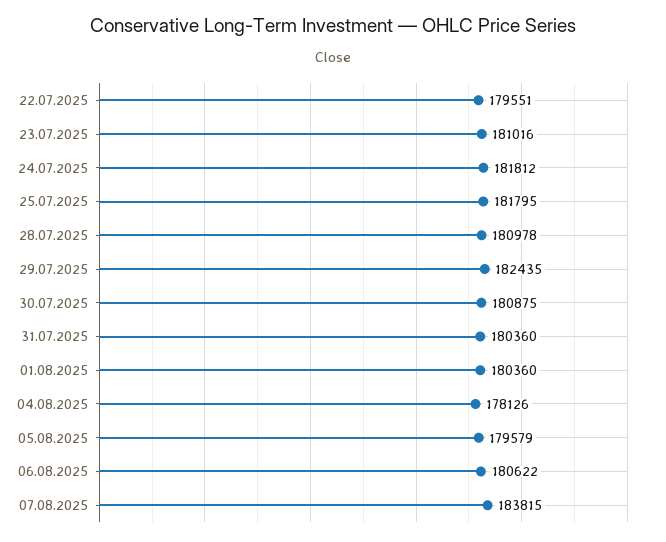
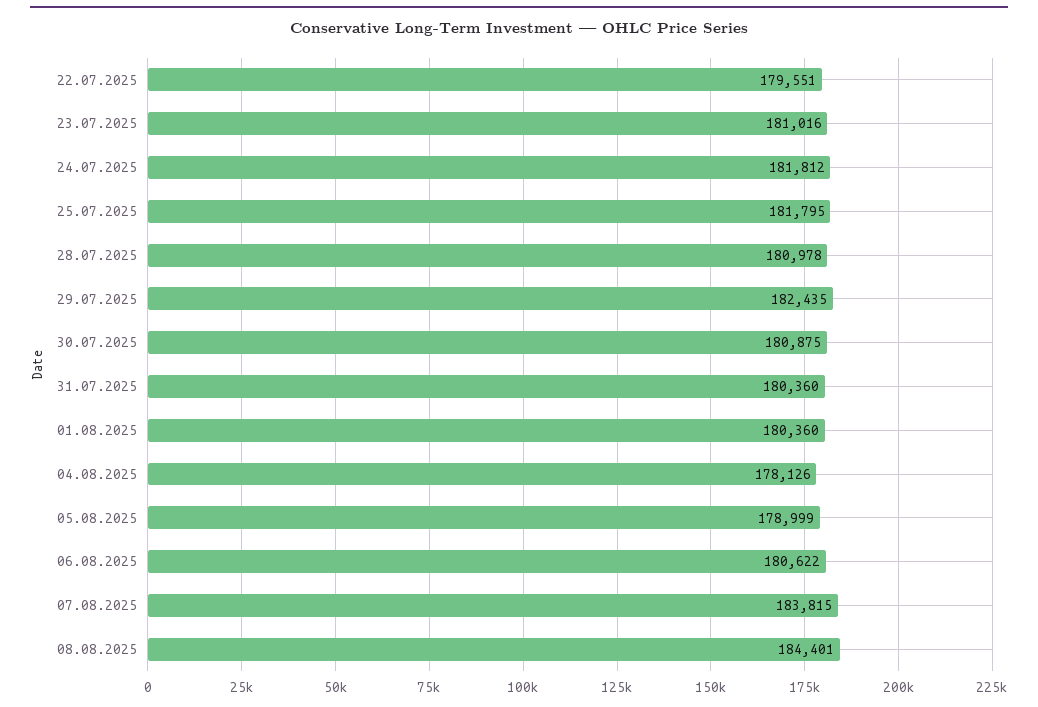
05.08.2025: 179579 -> 178999
08.08.2025: none -> 184401

